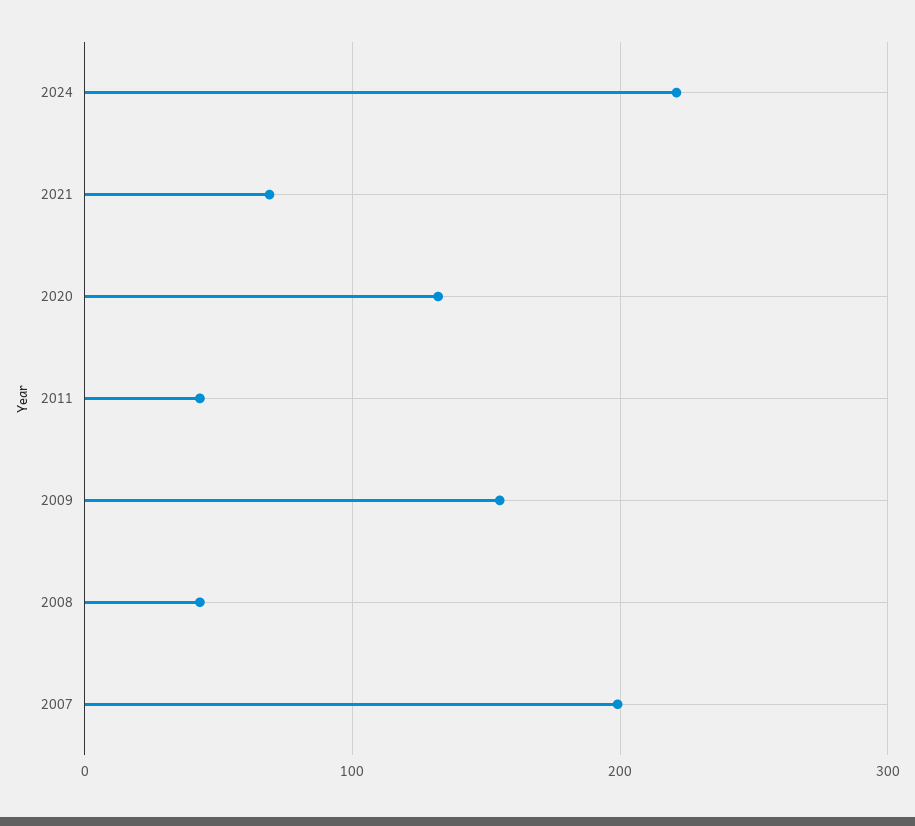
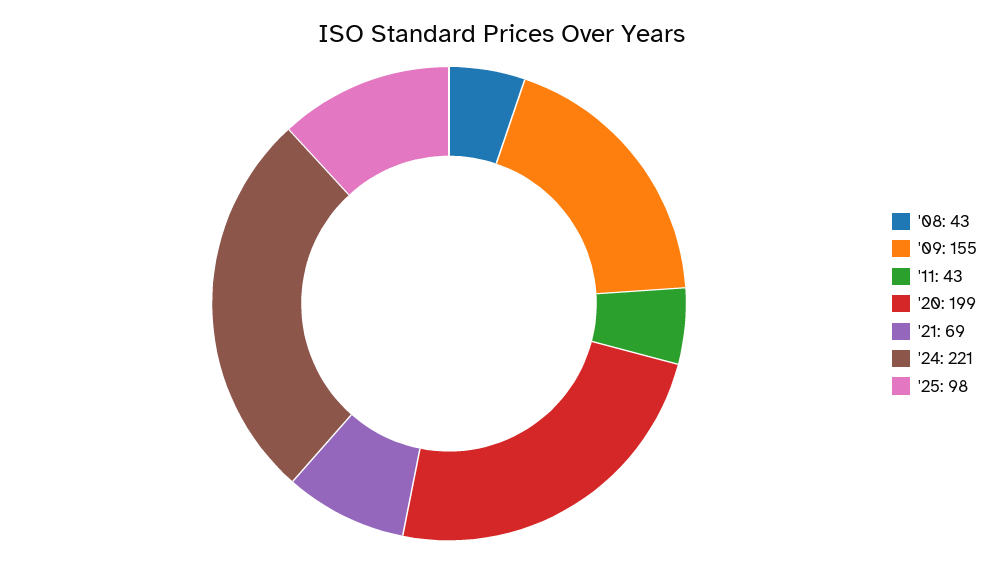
2020: 130 -> 199
2007: 200 -> none
'25: none -> 98

